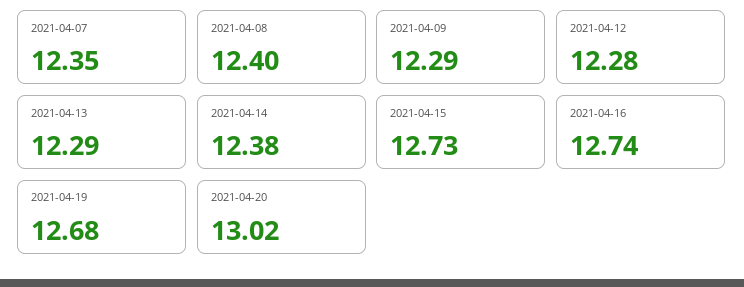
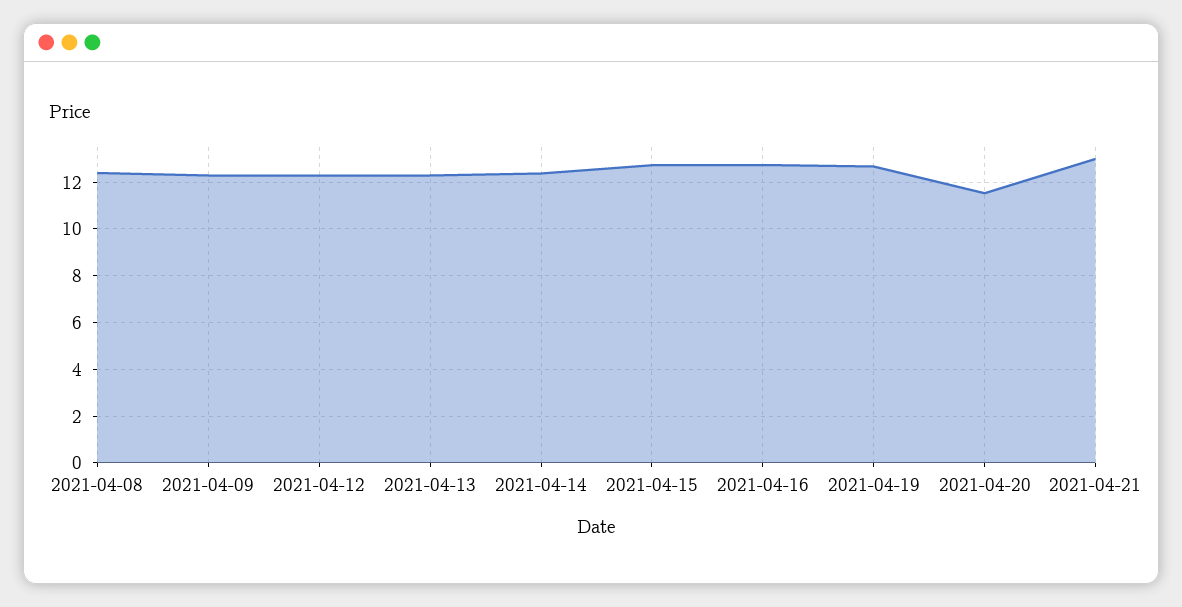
2021-04-07: 12.35 -> none
2021-04-20: 13.02 -> 11.5
2021-04-21: none -> 13

